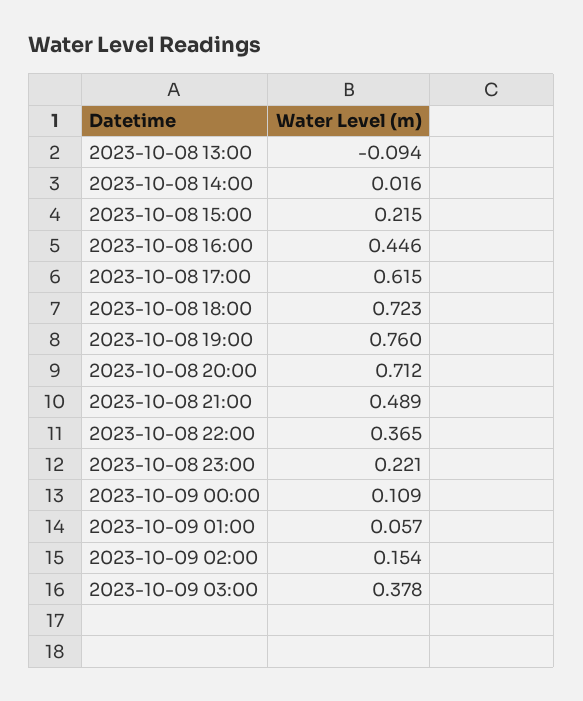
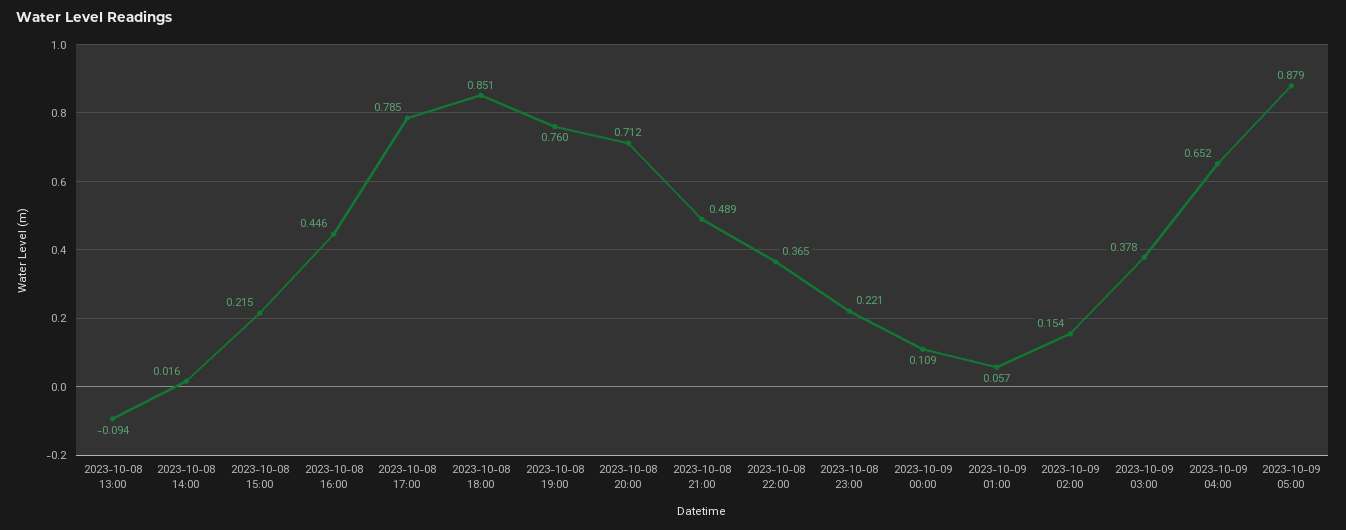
2023-10-08 17:00: 0.615 -> 0.785
2023-10-08 18:00: 0.723 -> 0.851
2023-10-09 04:00: none -> 0.652
2023-10-09 05:00: none -> 0.879

